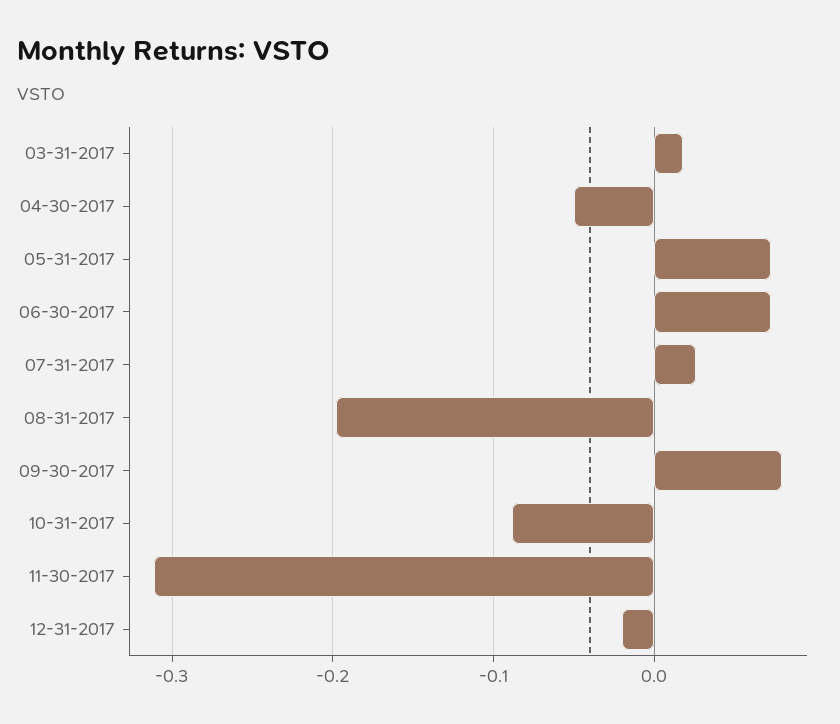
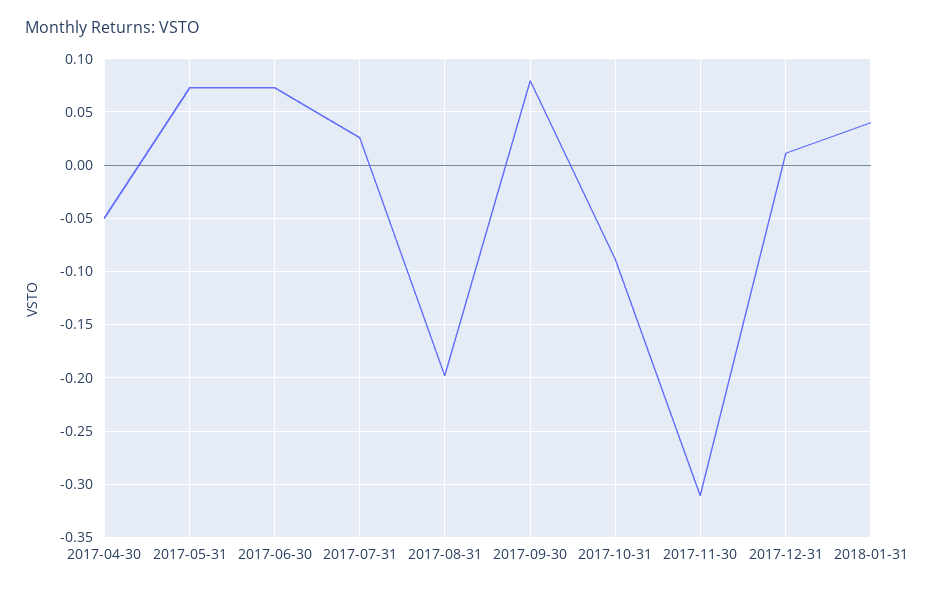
03-31-2017: 0.02 -> none
12-31-2017: -0.02 -> 0.01
2018-01-31: none -> 0.04

